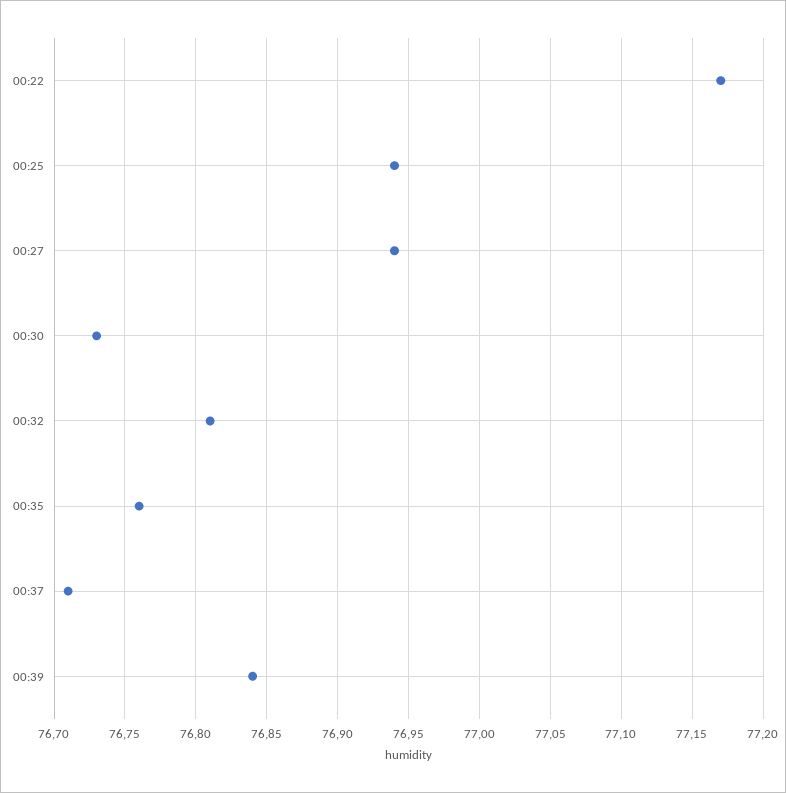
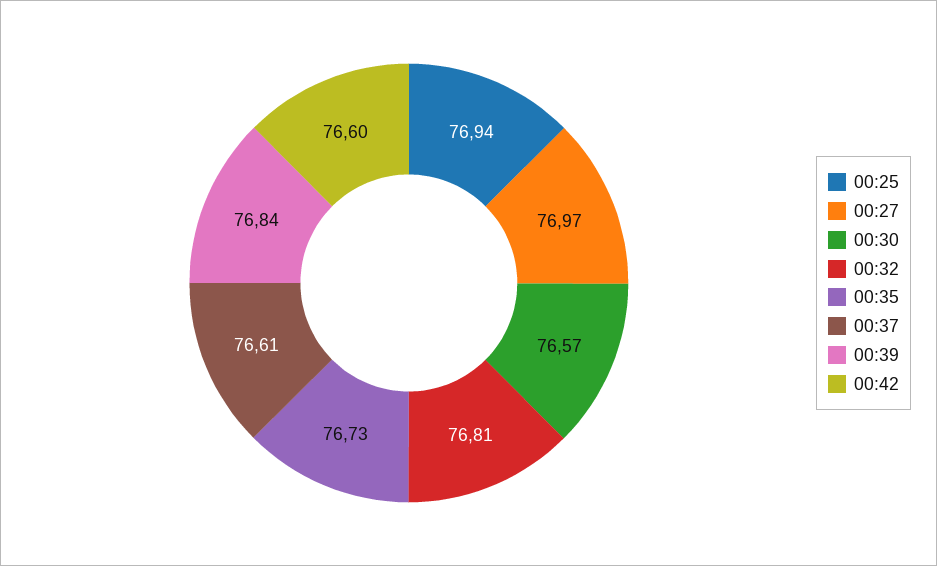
00:22: 77.17 -> none
00:27: 76.94 -> 76.97
00:30: 76.73 -> 76.57
00:35: 76.76 -> 76.73
00:37: 76.71 -> 76.61
00:42: none -> 76.6

